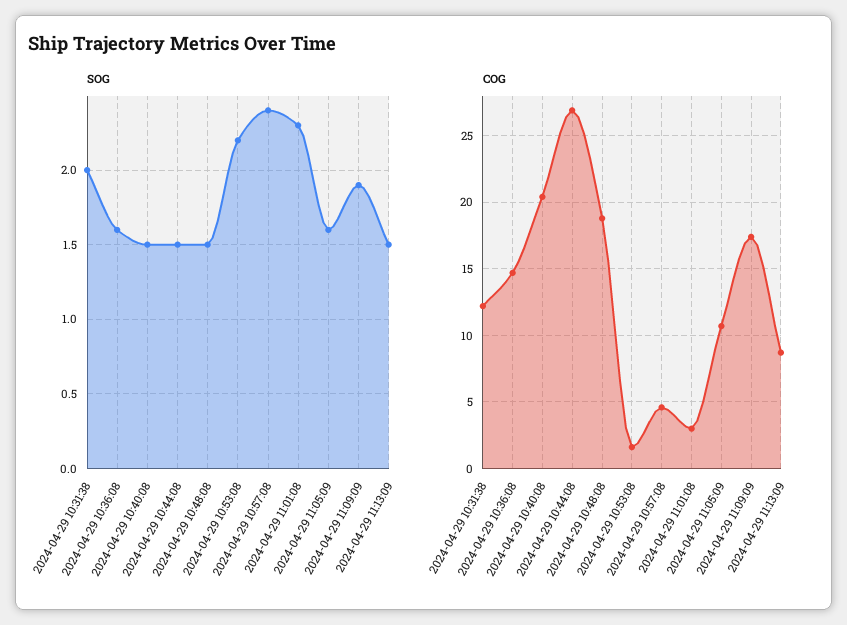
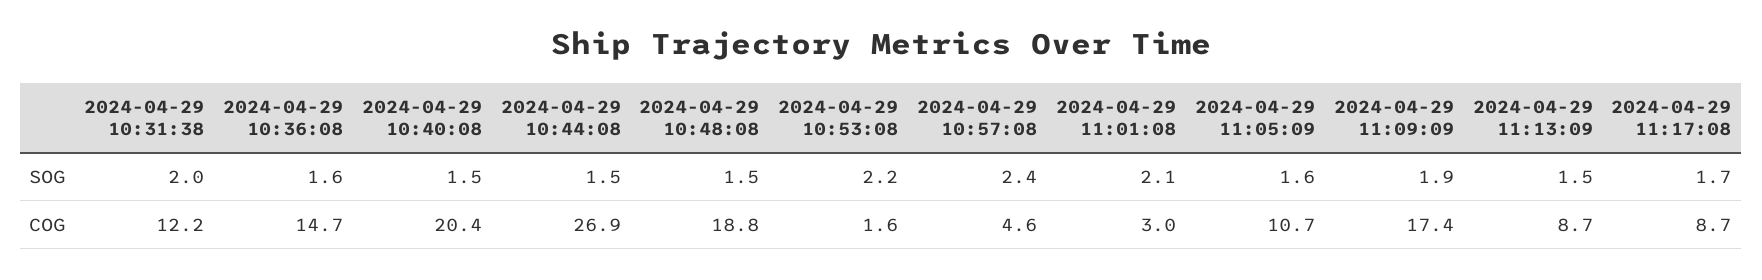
SOG, 2024-04-29 11:01:08: 2.3 -> 2.1
SOG, 2024-04-29 11:17:08: none -> 1.7
COG, 2024-04-29 11:17:08: none -> 8.7

